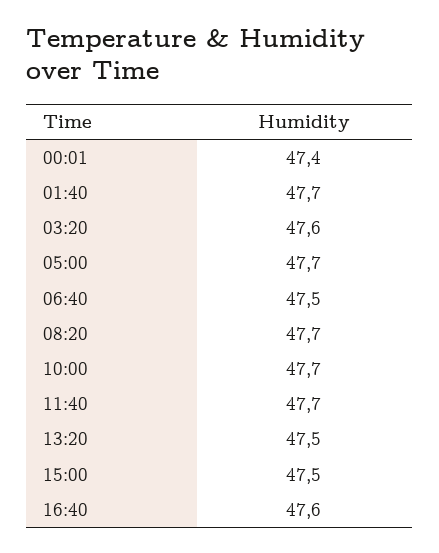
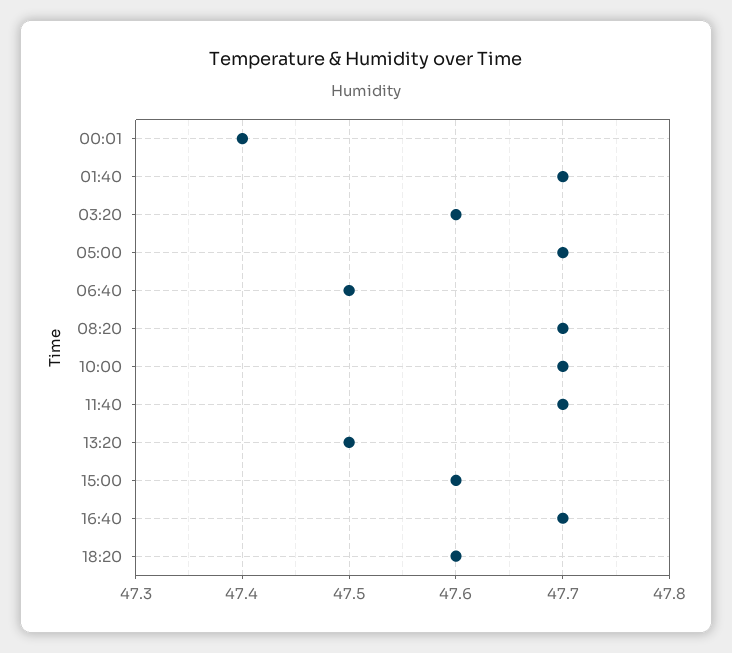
15:00: 47.5 -> 47.6
16:40: 47.6 -> 47.7
18:20: none -> 47.6

